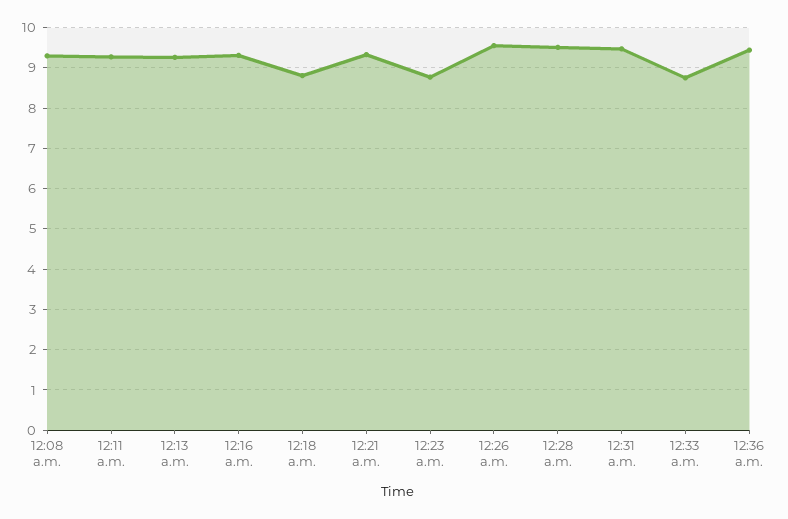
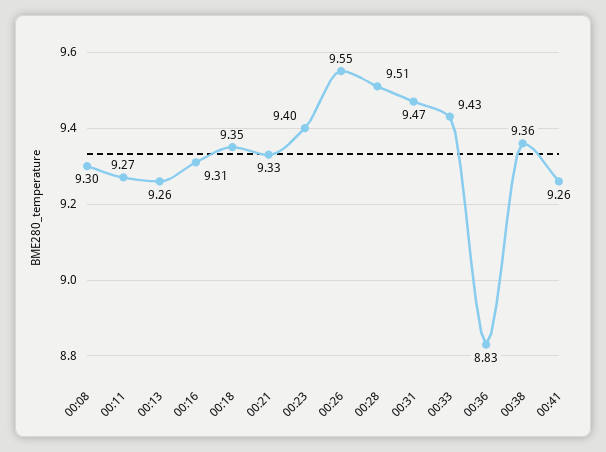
12:18 a.m.: 8.8 -> 9.35
12:23 a.m.: 8.8 -> 9.4
12:33 a.m.: 8.8 -> 9.43
12:36 a.m.: 9.4 -> 8.83
00:38: none -> 9.36
00:41: none -> 9.26

